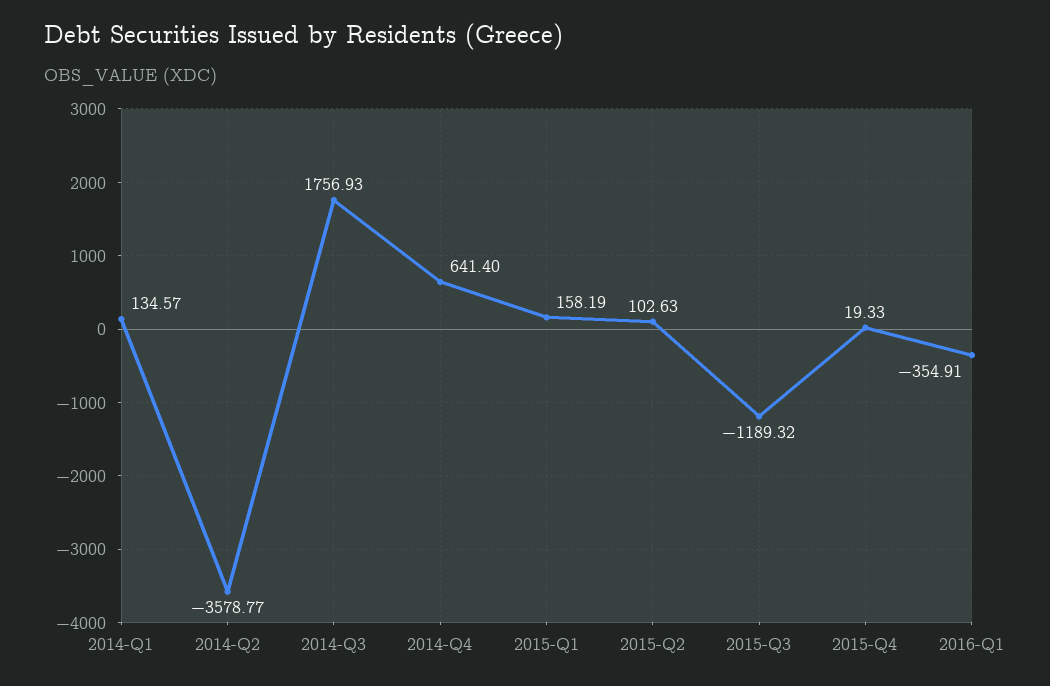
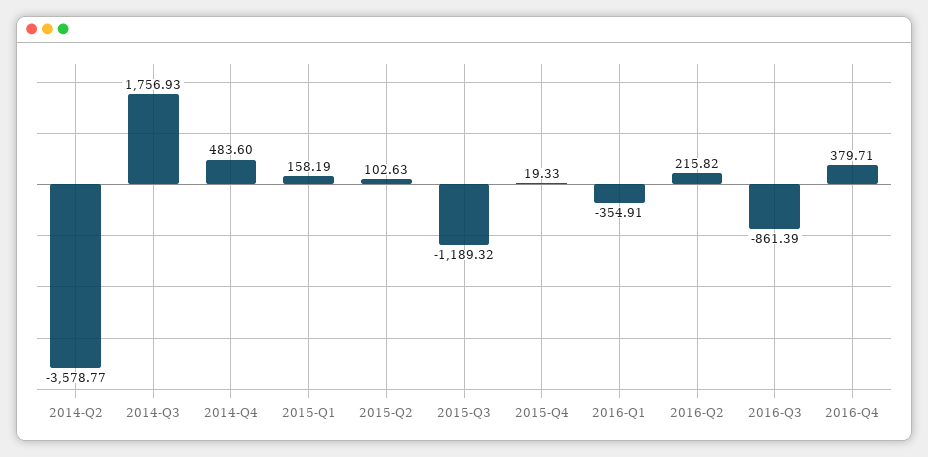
2014-Q1: 134.57 -> none
2014-Q4: 641.4 -> 483.6
2016-Q2: none -> 215.82
2016-Q3: none -> -861.39
2016-Q4: none -> 379.71

